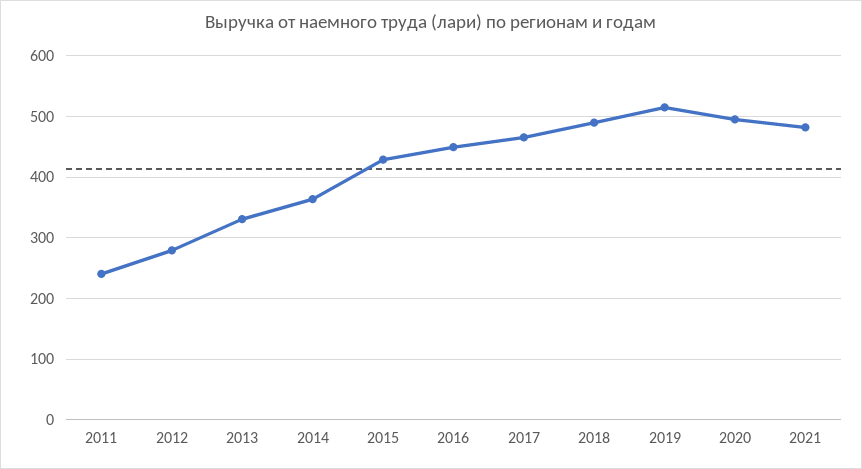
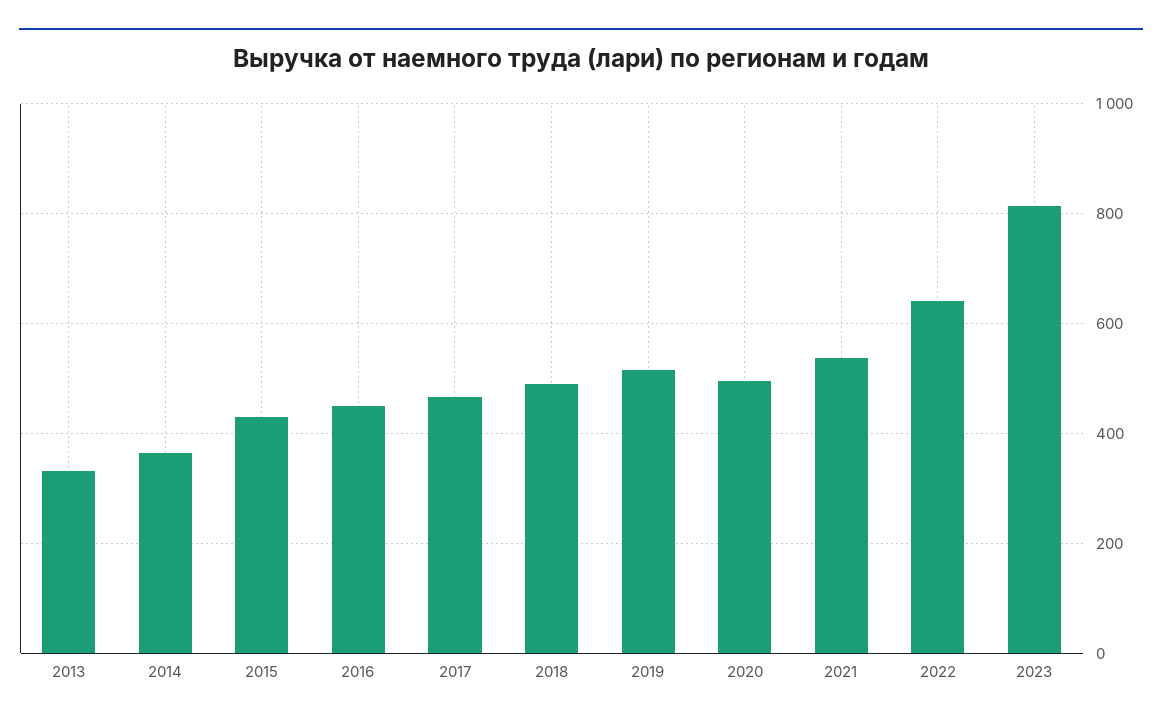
2011: 240 -> none
2012: 280 -> none
2021: 480 -> 540
2022: none -> 640
2023: none -> 820

